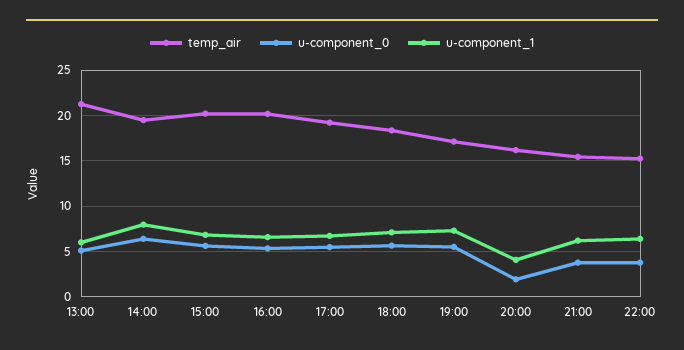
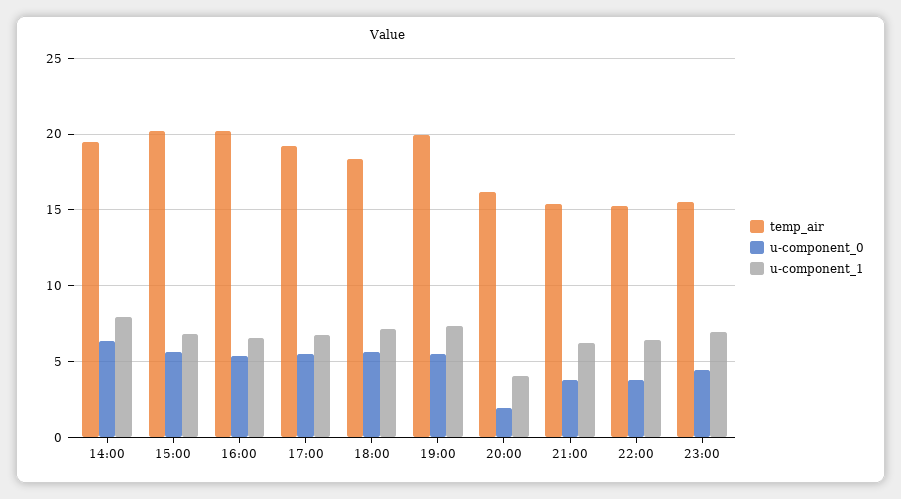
temp_air, 13:00: 21 -> none
u-component_0, 13:00: 5 -> none
u-component_1, 13:00: 6 -> none
temp_air, 19:00: 17 -> 20
temp_air, 23:00: none -> 15.5
u-component_0, 23:00: none -> 4.5
u-component_1, 23:00: none -> 7

